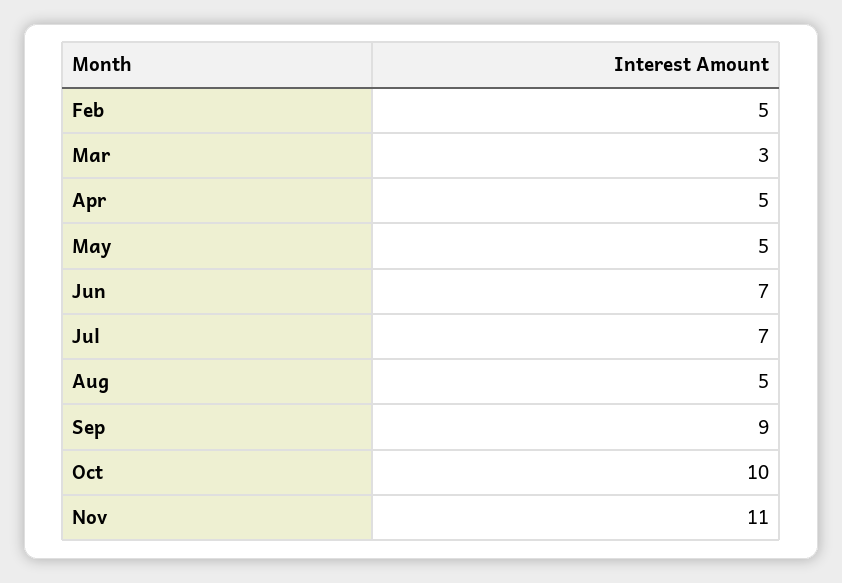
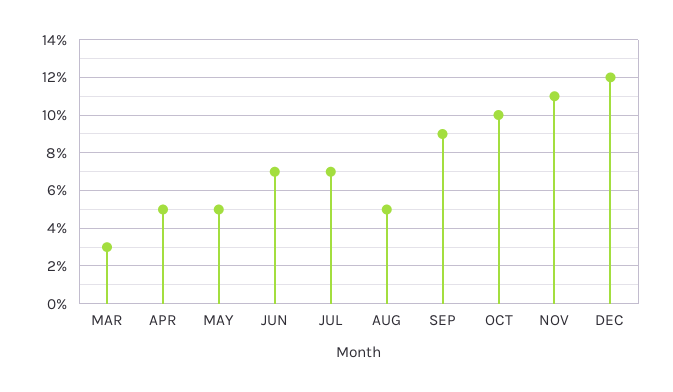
Feb: 5 -> none
DEC: none -> 12

